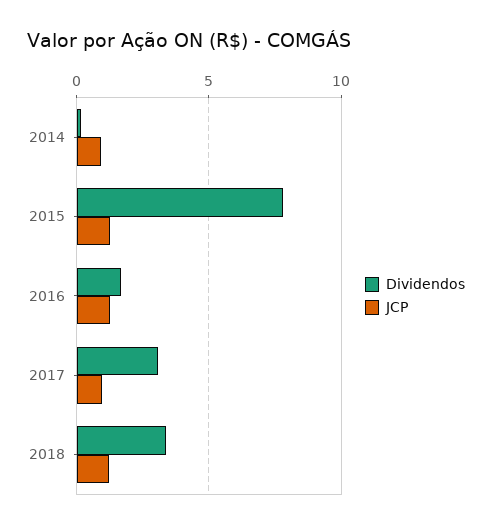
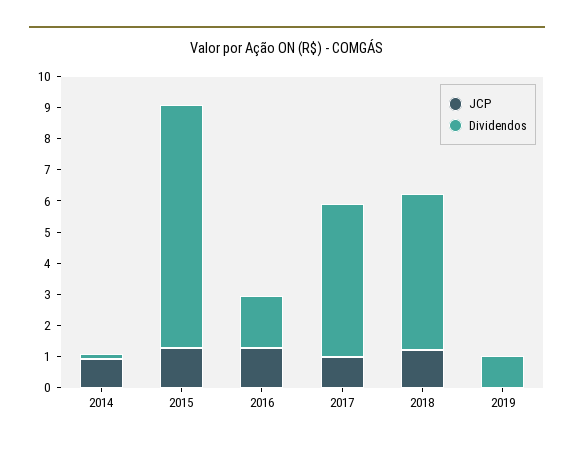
Dividendos, 2017: 3 -> 5
Dividendos, 2018: 3.5 -> 5
JCP, 2019: none -> 0
Dividendos, 2019: none -> 1

